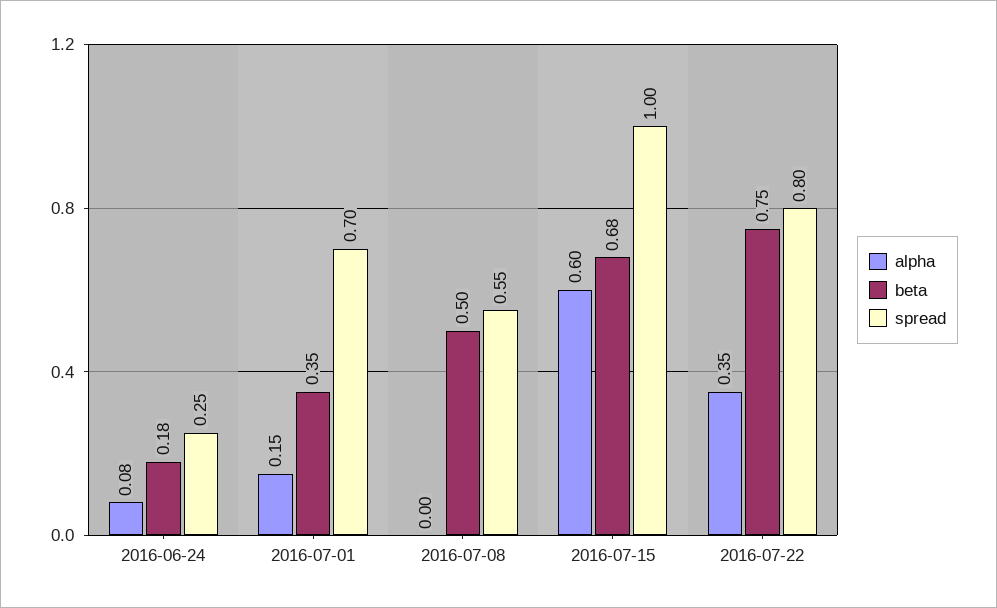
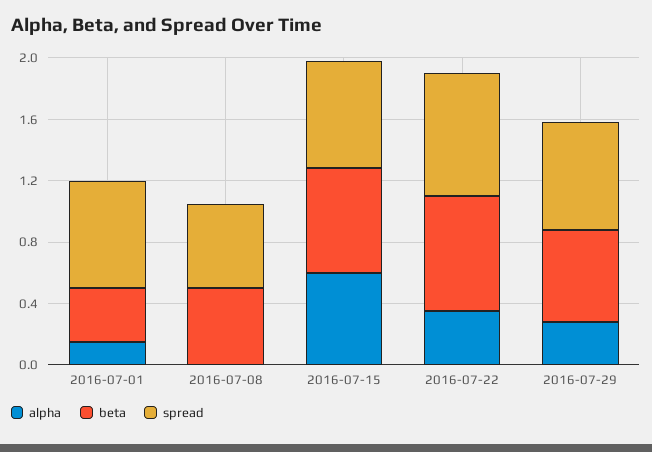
alpha, 2016-06-24: 0.08 -> none
beta, 2016-06-24: 0.18 -> none
spread, 2016-06-24: 0.25 -> none
spread, 2016-07-15: 1 -> 0.7
alpha, 2016-07-29: none -> 0.3
beta, 2016-07-29: none -> 0.6
spread, 2016-07-29: none -> 0.7

